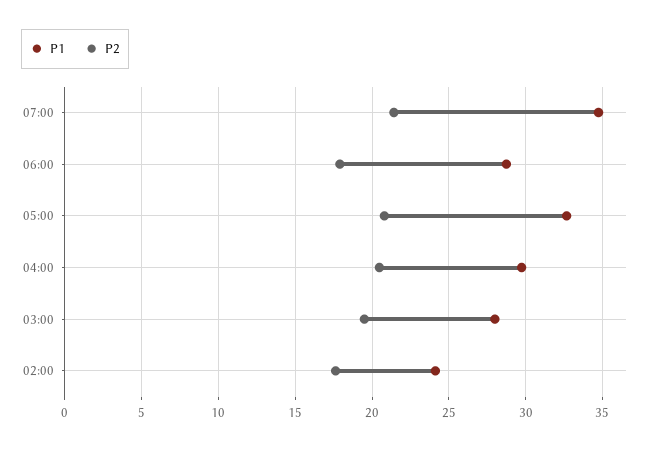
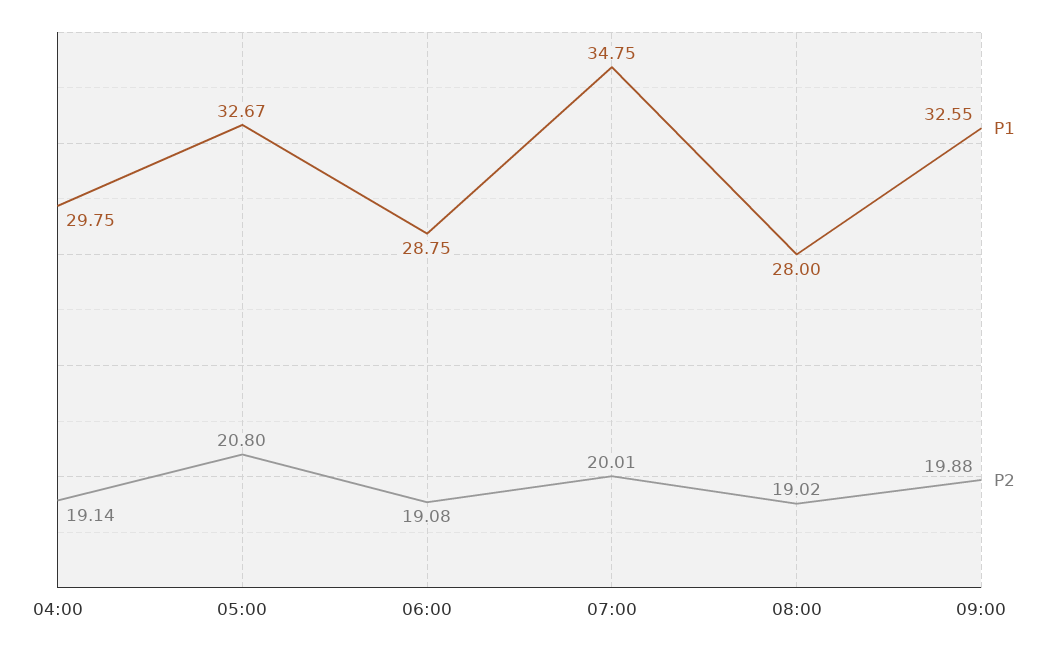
P2, 07:00: 21.5 -> 20.01
P2, 06:00: 18 -> 19.08
P2, 04:00: 20.5 -> 19.14
P1, 03:00: 28 -> none
P2, 03:00: 19.5 -> none
P1, 02:00: 24 -> none
P2, 02:00: 17.5 -> none
P1, 08:00: none -> 28
P2, 08:00: none -> 19.02
P1, 09:00: none -> 32.55
P2, 09:00: none -> 19.88

